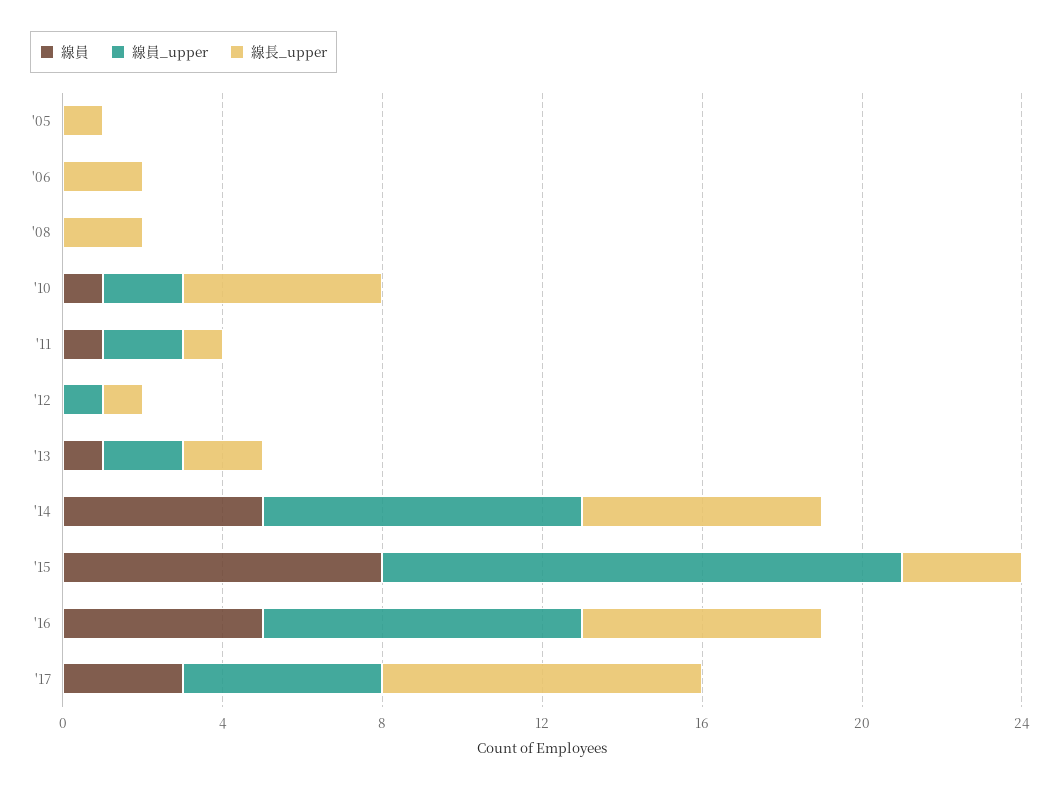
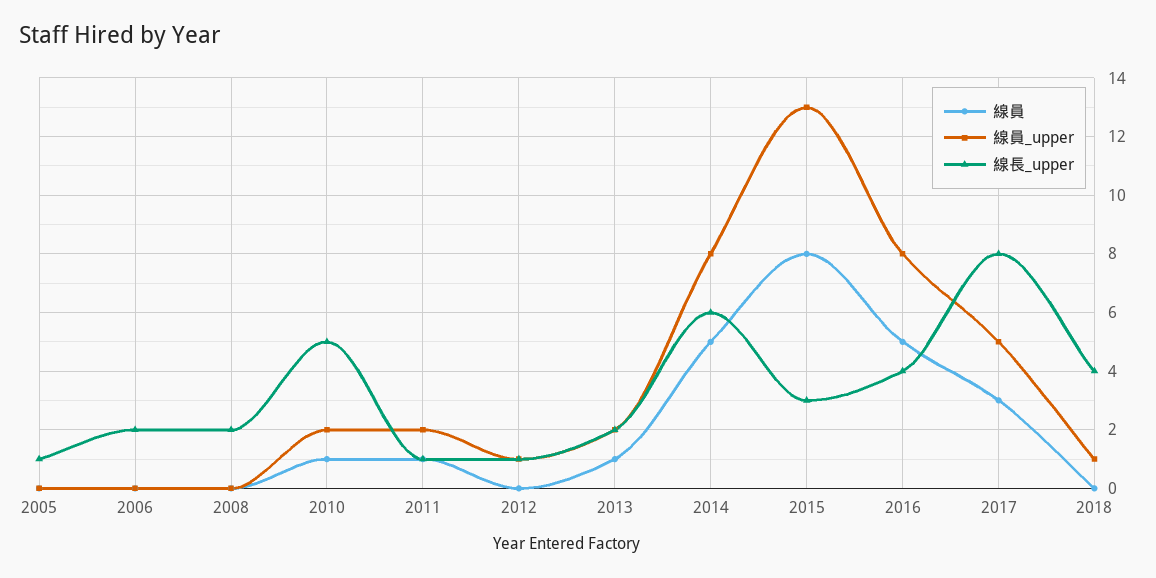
線長_upper, '16: 6 -> 4
線員, 2018: none -> 0
線員_upper, 2018: none -> 1
線長_upper, 2018: none -> 4

